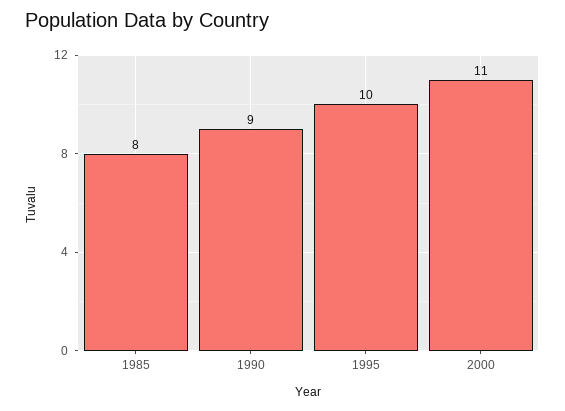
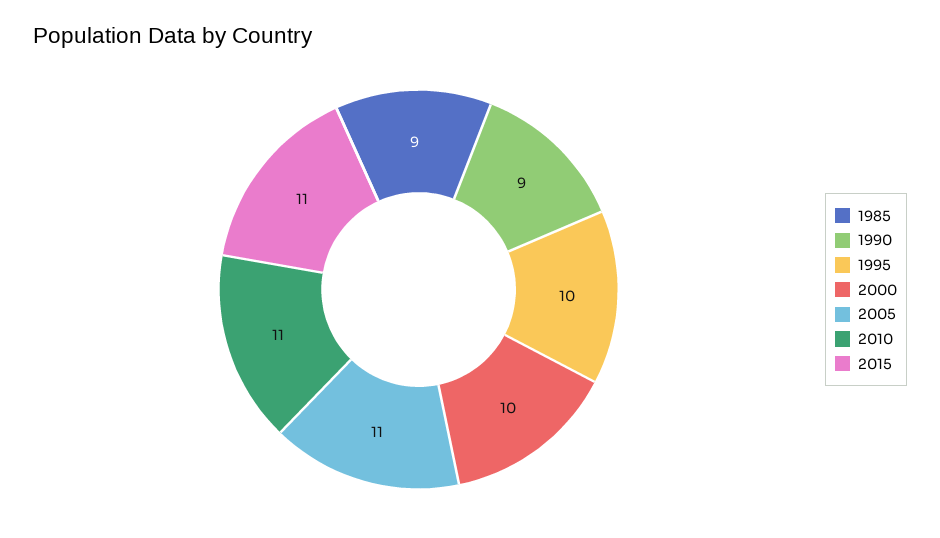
1985: 8 -> 9
2000: 11 -> 10
2005: none -> 11
2010: none -> 11
2015: none -> 11

